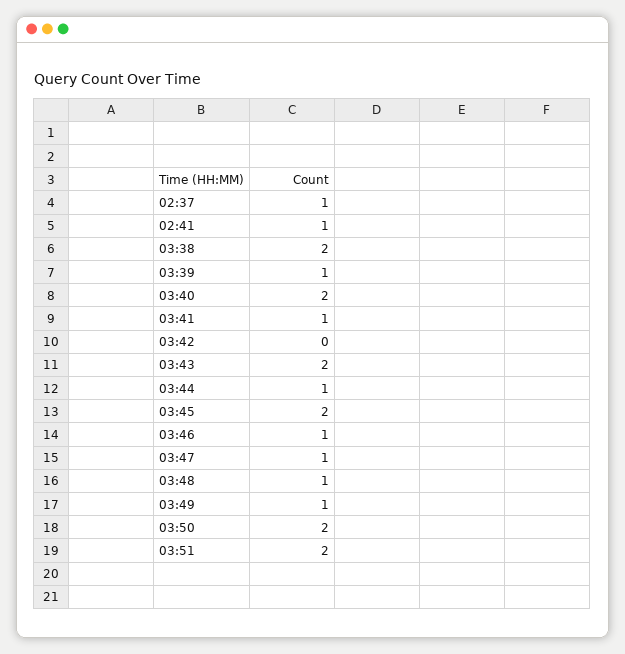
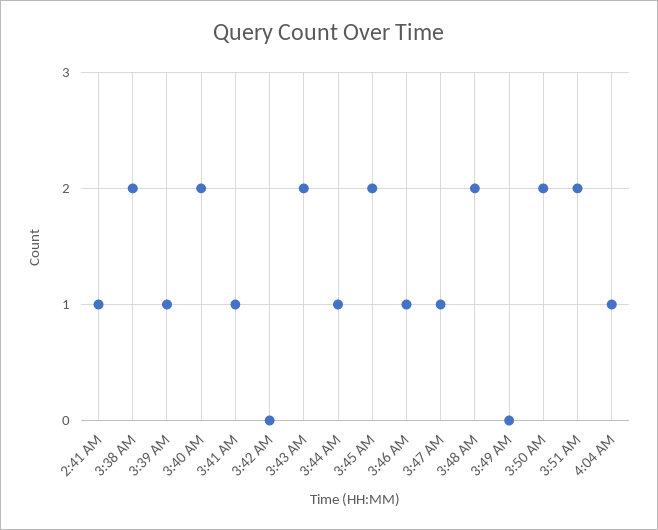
02:37: 1 -> none
03:48: 1 -> 2
03:49: 1 -> 0
4:04 AM: none -> 1

